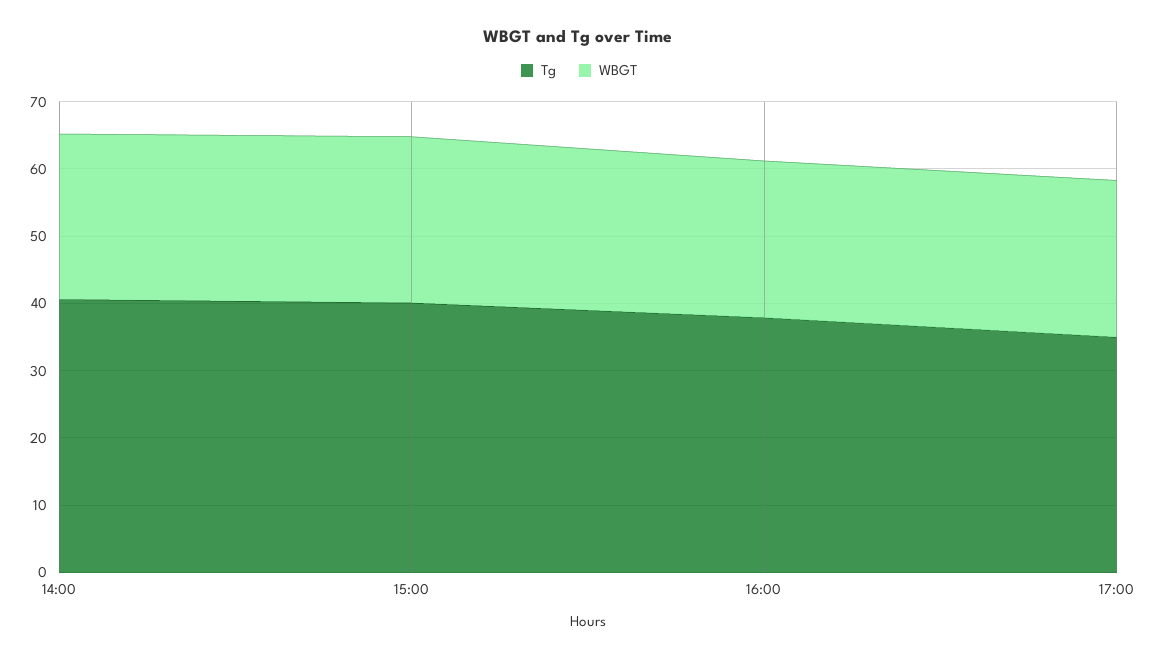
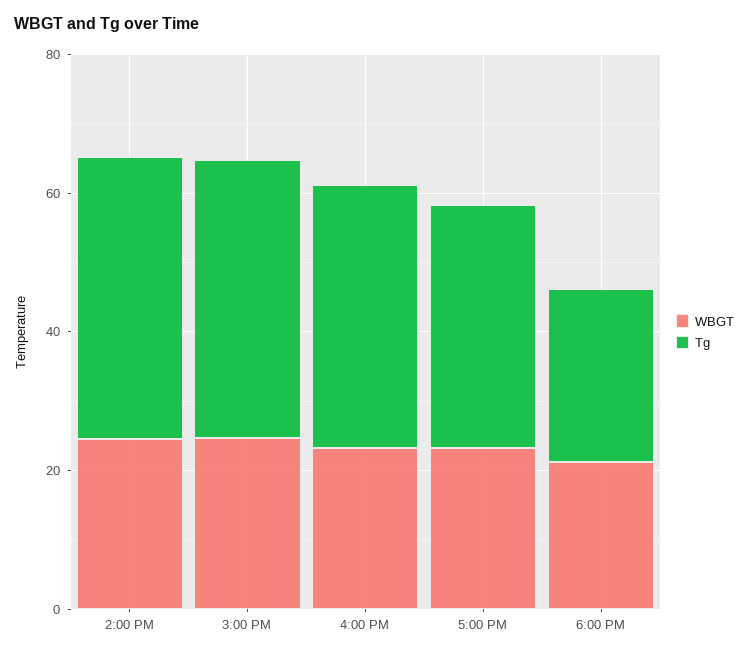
WBGT, 6:00 PM: none -> 20
Tg, 6:00 PM: none -> 25

